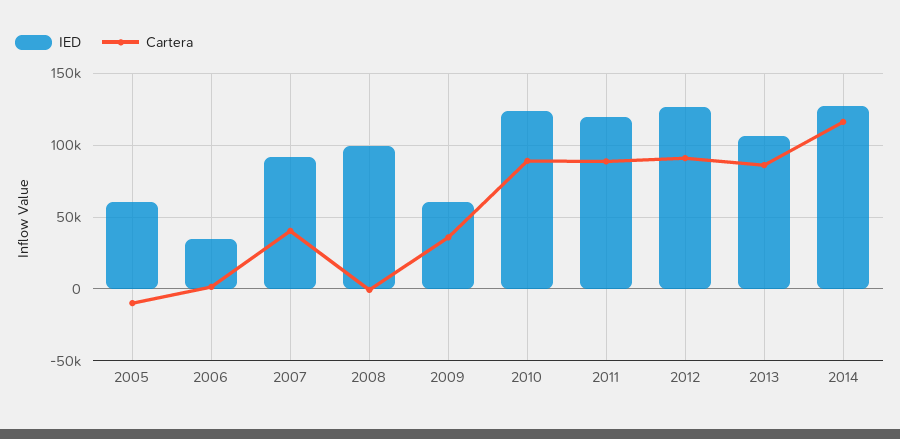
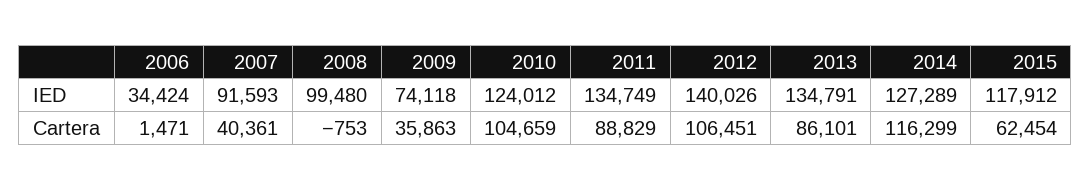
IED, 2005: 60000 -> none
Cartera, 2005: -10000 -> none
IED, 2009: 60000 -> 74118
Cartera, 2010: 90000 -> 104659
IED, 2011: 120000 -> 134749
IED, 2012: 125000 -> 140026
Cartera, 2012: 90000 -> 106451
IED, 2013: 105000 -> 134791
IED, 2015: none -> 117912
Cartera, 2015: none -> 62454

